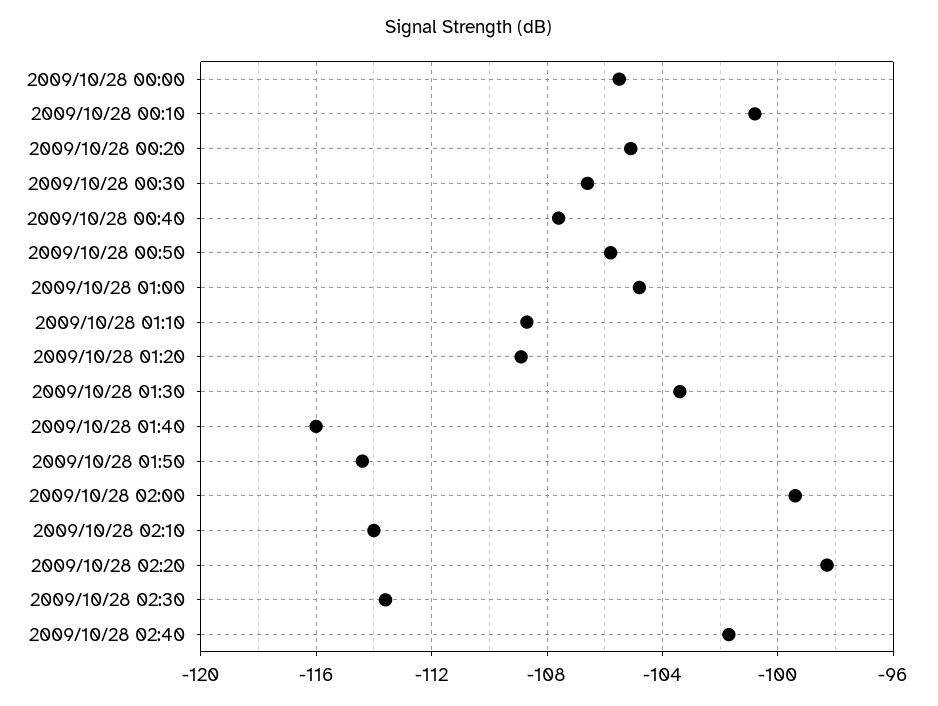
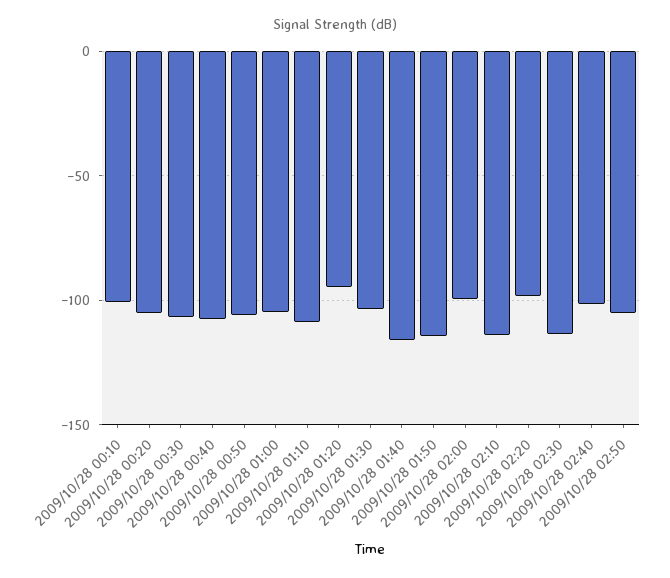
2009/10/28 00:00: -105.5 -> none
2009/10/28 01:20: -109 -> -95
2009/10/28 02:50: none -> -105

